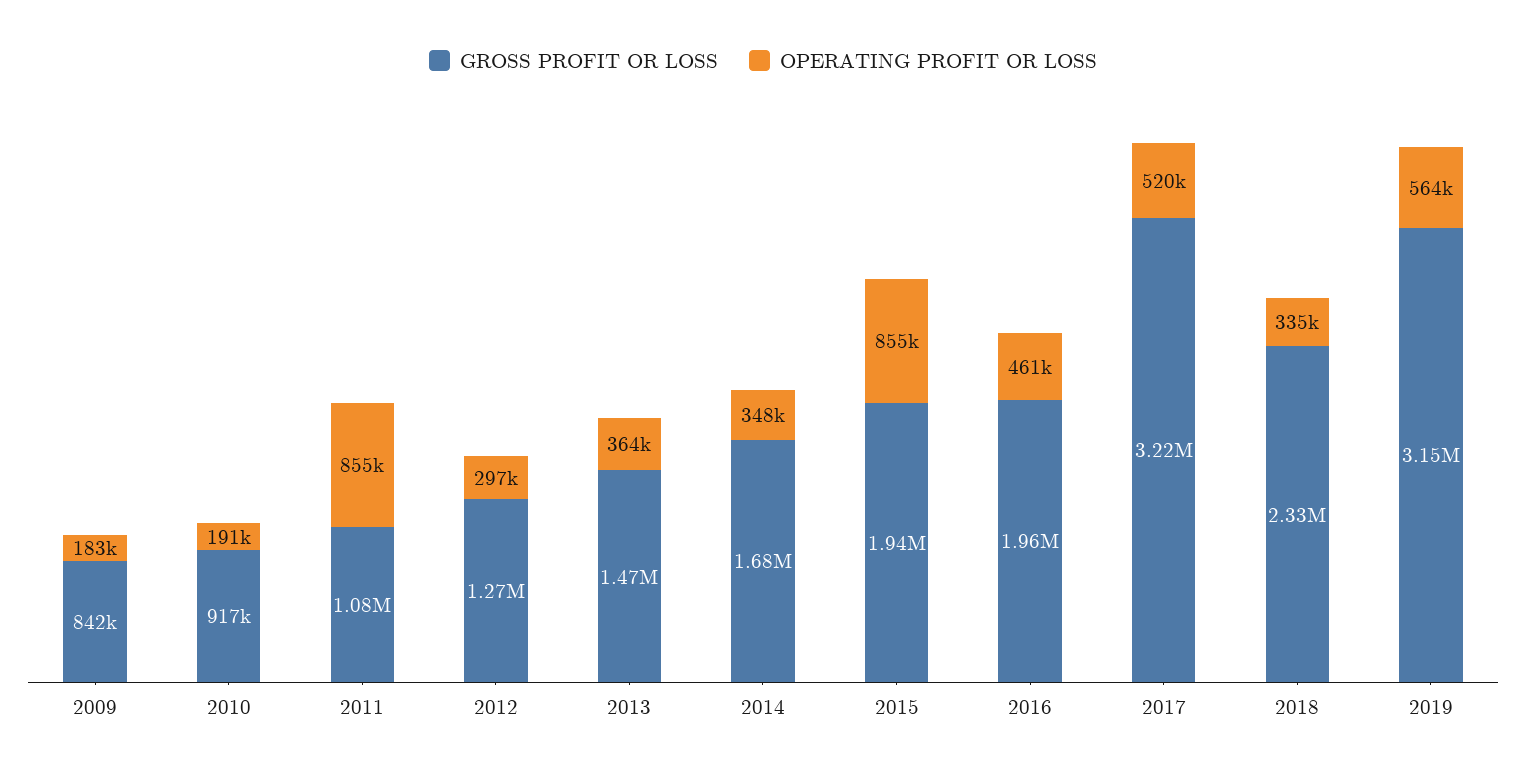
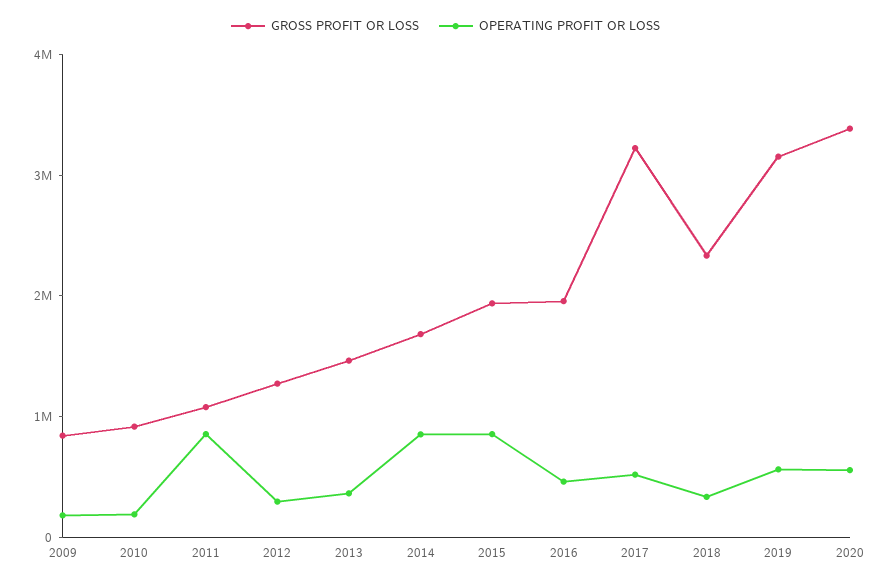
OPERATING PROFIT OR LOSS, 2014: 348000 -> 800000
GROSS PROFIT OR LOSS, 2020: none -> 3400000
OPERATING PROFIT OR LOSS, 2020: none -> 600000

